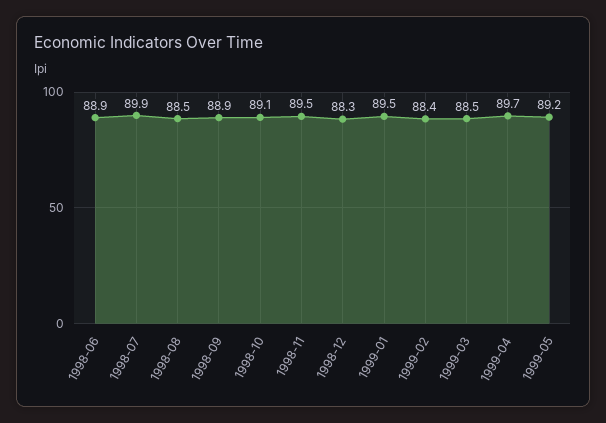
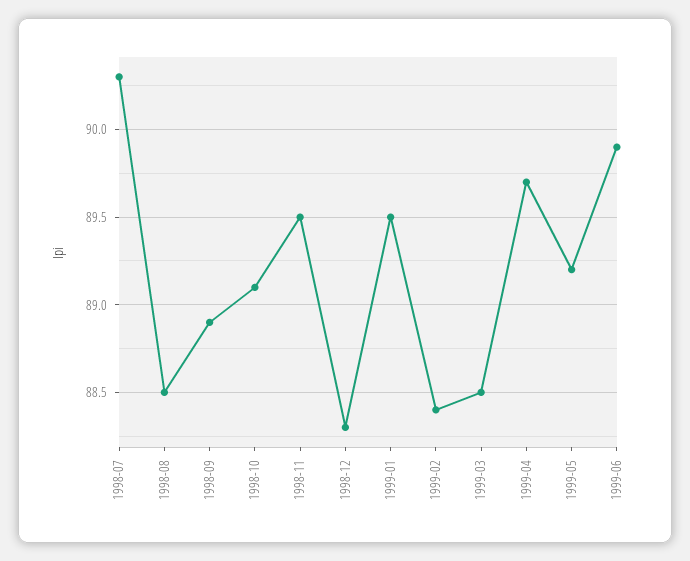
1998-06: 88.9 -> none
1998-07: 89.9 -> 90.3
1999-06: none -> 89.9

